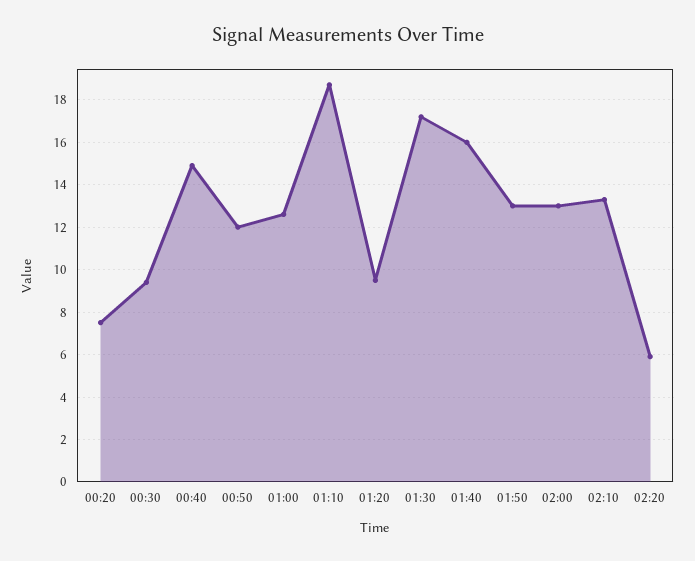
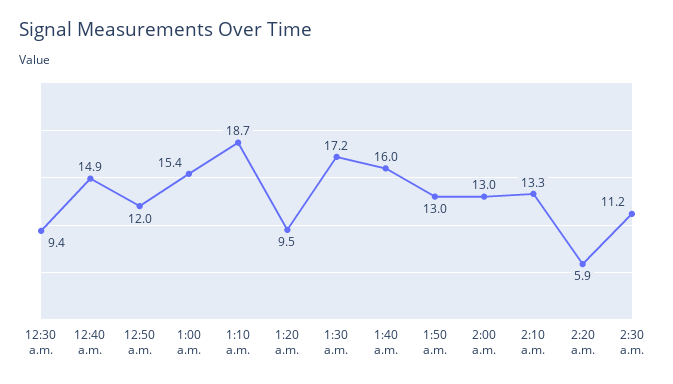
00:20: 7.5 -> none
01:00: 12.5 -> 15.4
2:30 a.m.: none -> 11.2

